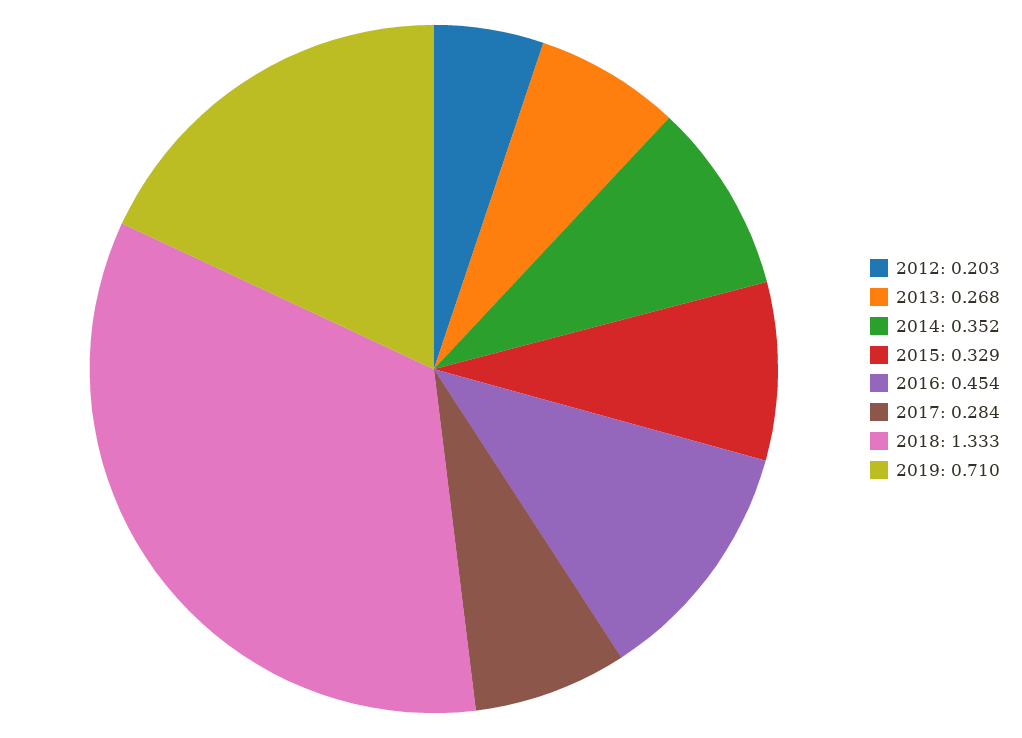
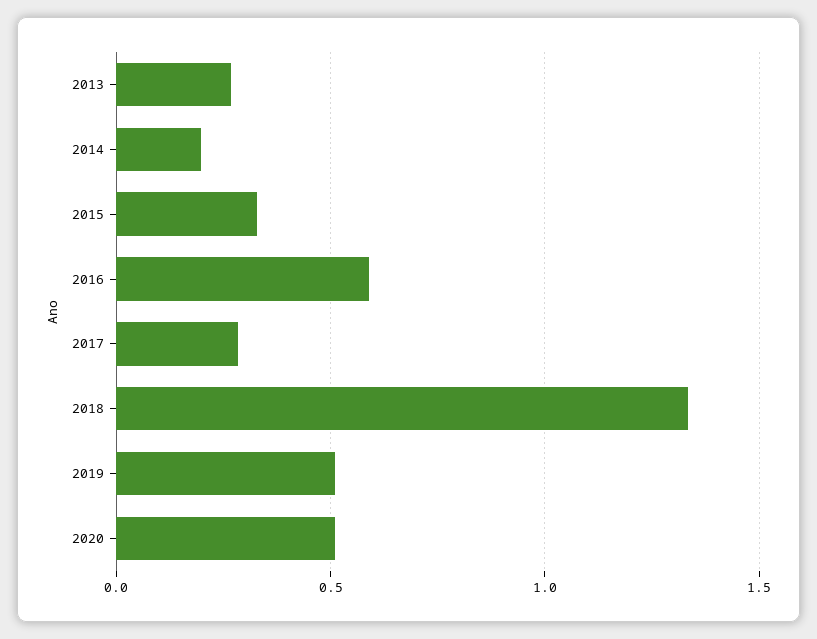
2012: 0.203 -> none
2014: 0.352 -> 0.2
2016: 0.454 -> 0.6
2019: 0.71 -> 0.5
2020: none -> 0.5

